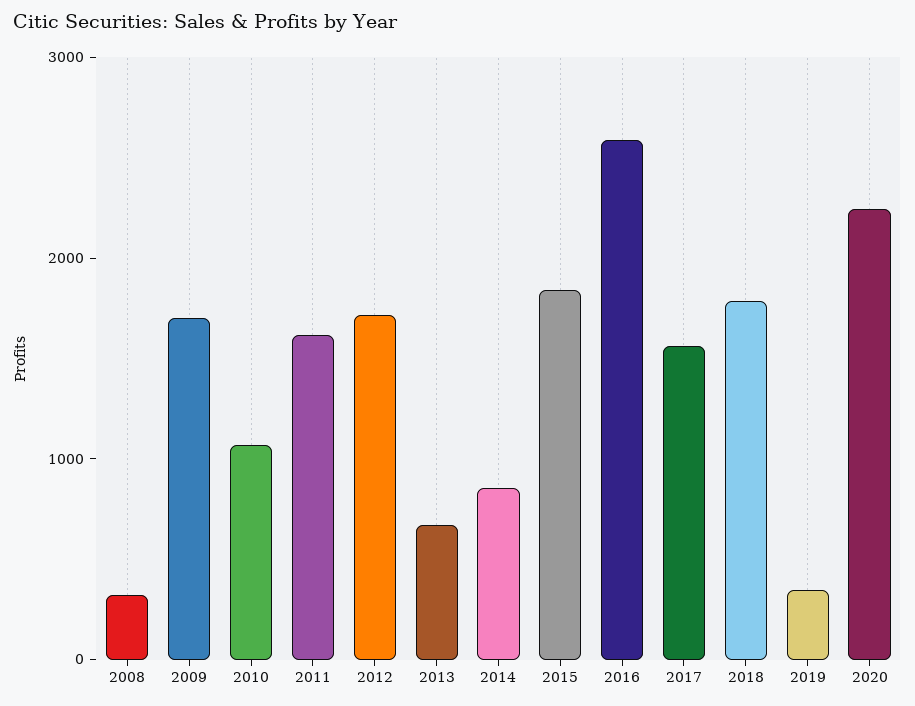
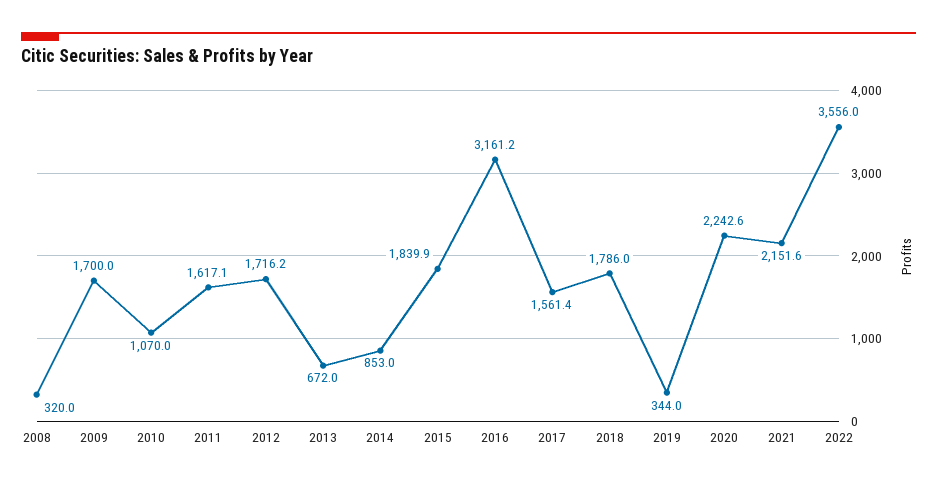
2016: 2600 -> 3161.2
2021: none -> 2151.6
2022: none -> 3556

